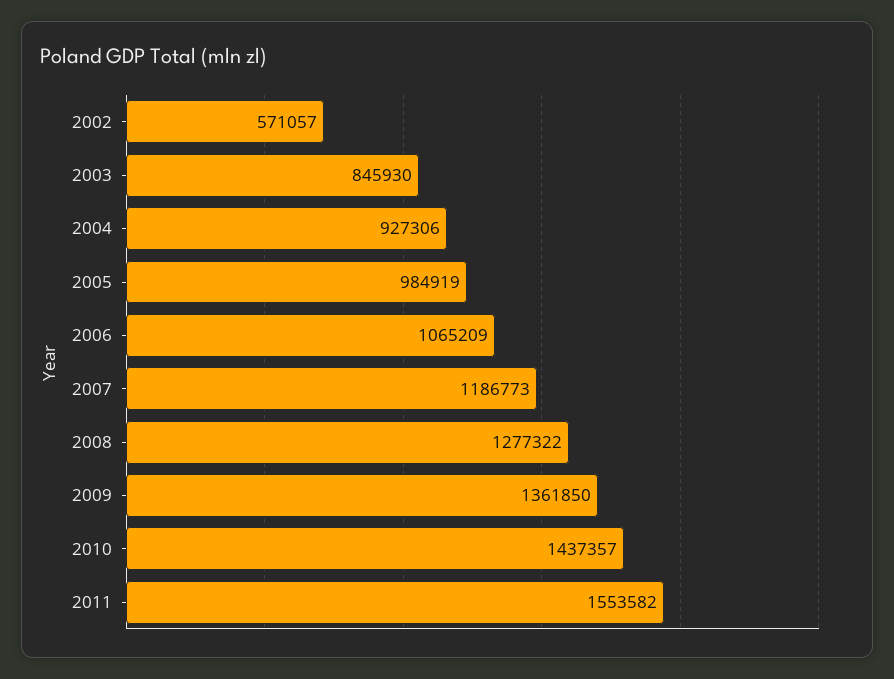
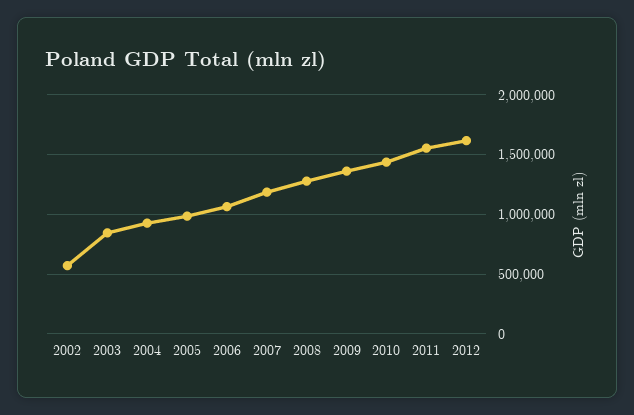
2012: none -> 1600000

